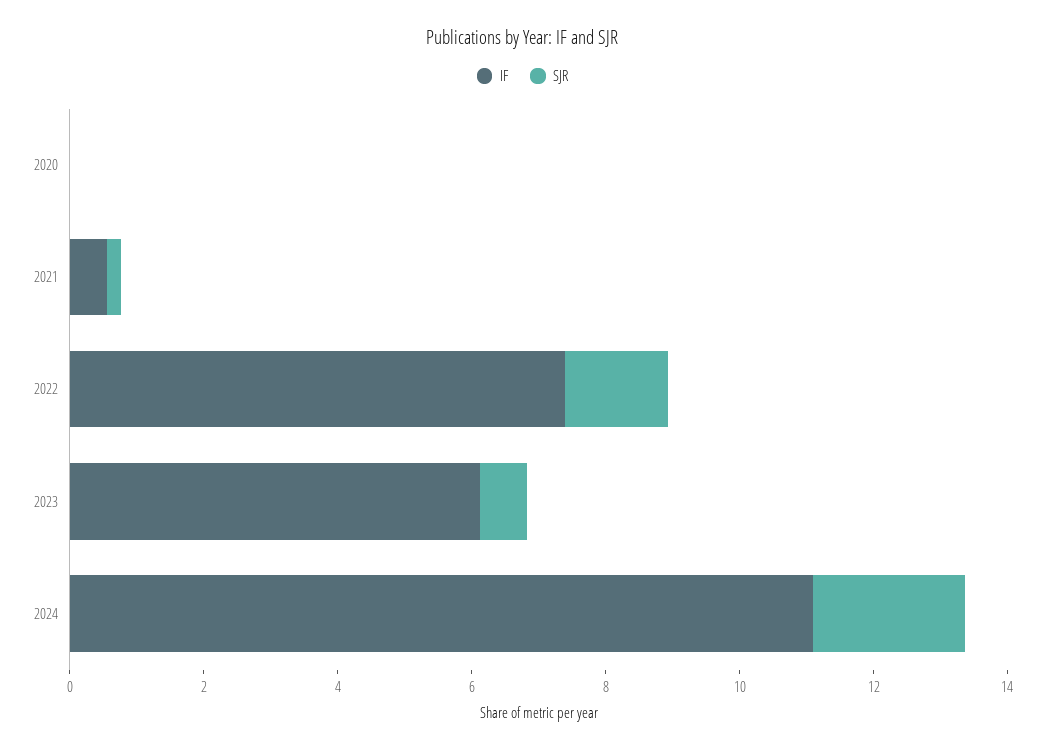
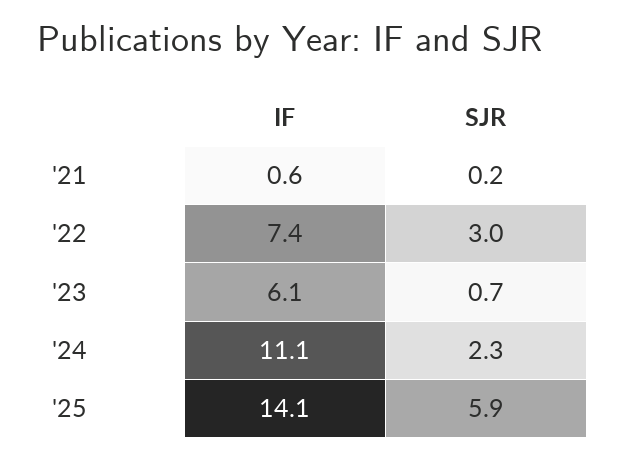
IF, 2020: 0 -> none
SJR, 2020: 0 -> none
SJR, 2022: 1.5 -> 3
IF, '25: none -> 14.1
SJR, '25: none -> 5.9

